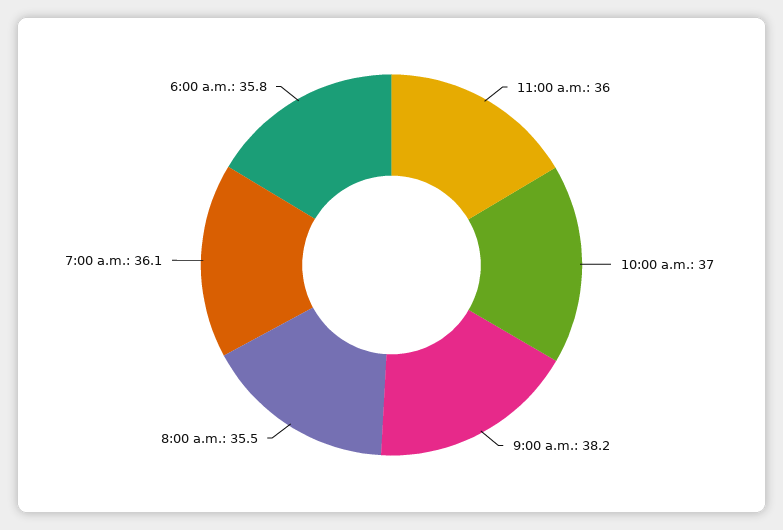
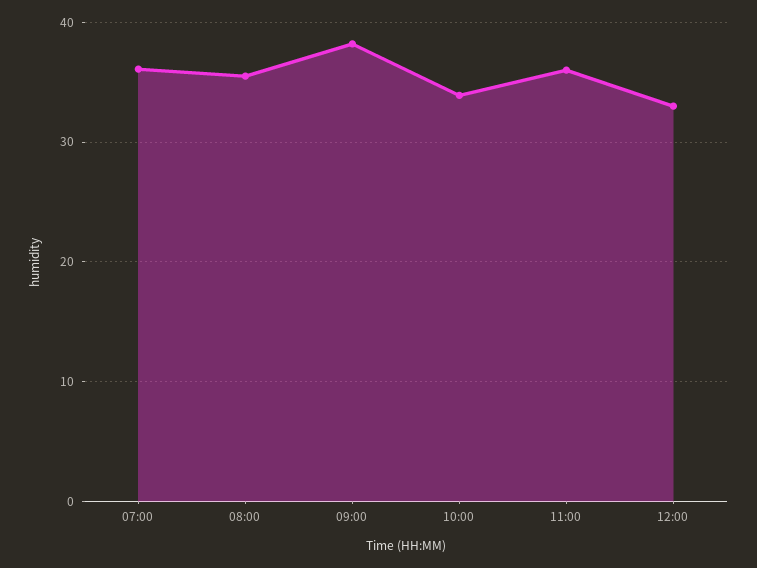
10:00 a.m.: 37 -> 34
6:00 a.m.: 35.8 -> none
12:00: none -> 33

